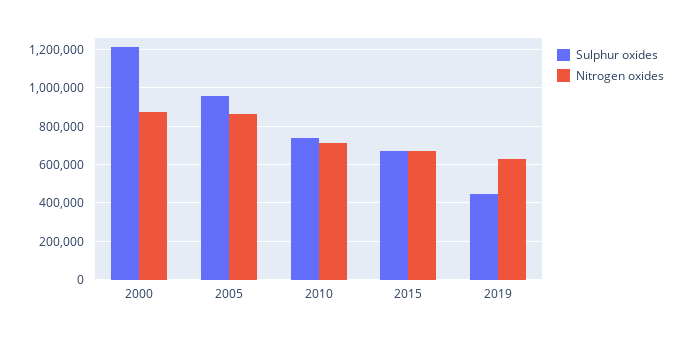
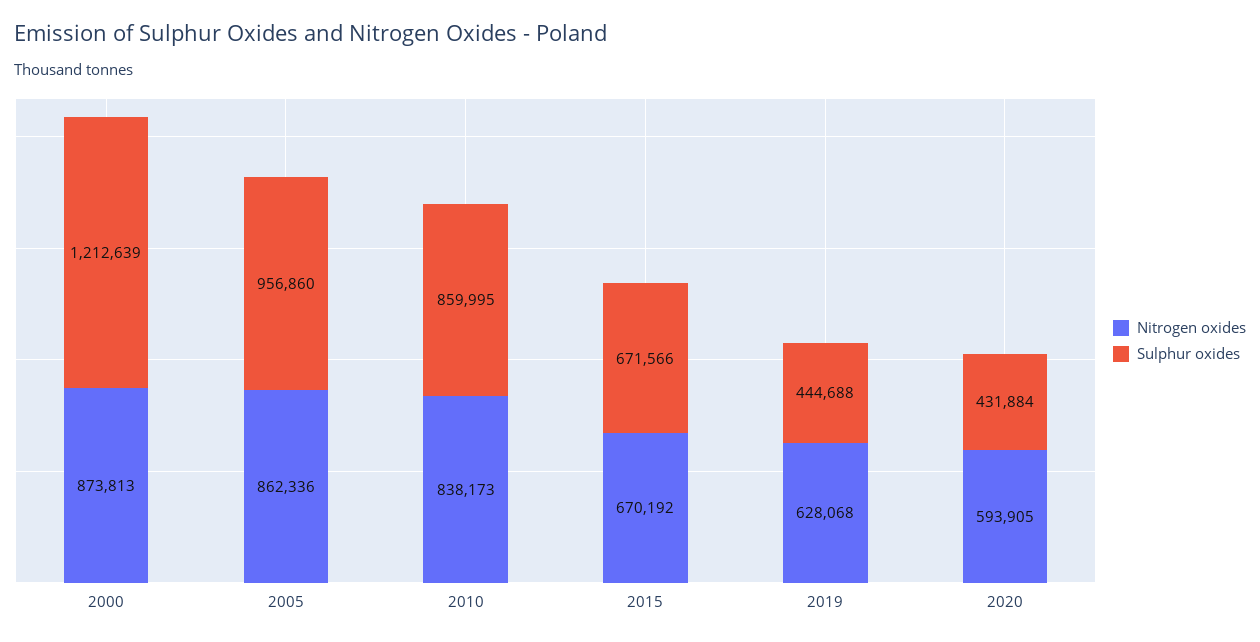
Sulphur oxides, 2010: 750000 -> 859995
Nitrogen oxides, 2010: 700000 -> 838173
Nitrogen oxides, 2020: none -> 593905
Sulphur oxides, 2020: none -> 431884

